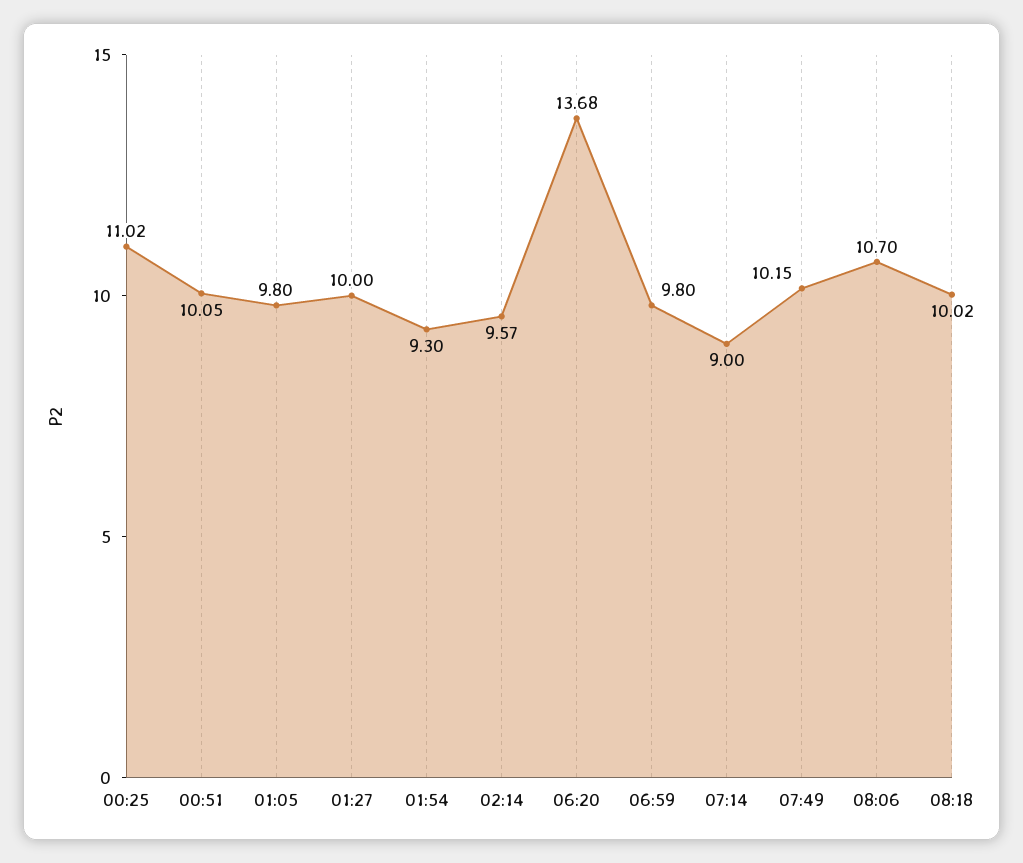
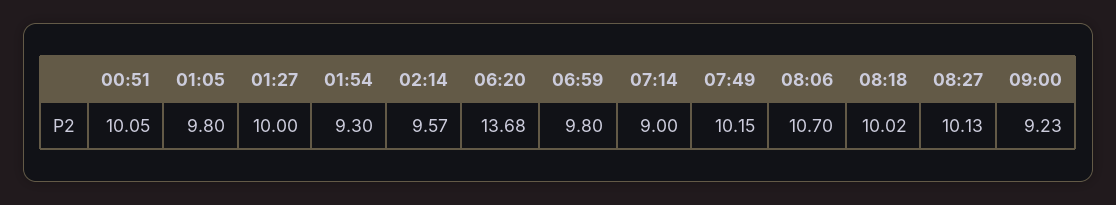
00:25: 11.02 -> none
08:27: none -> 10.13
09:00: none -> 9.23

